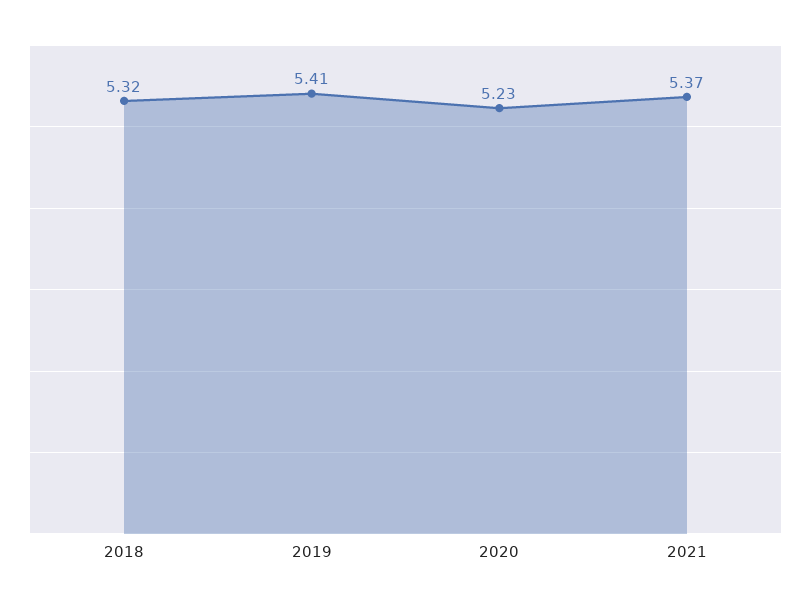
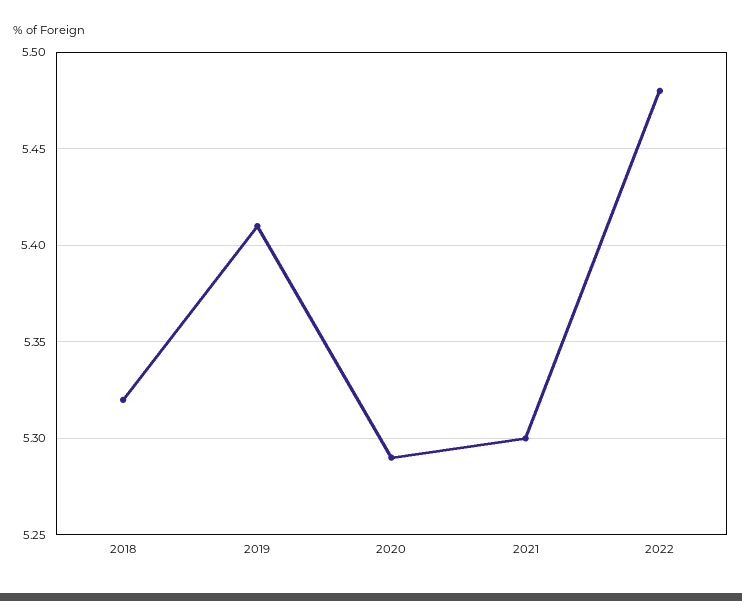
2020: 5.23 -> 5.29
2021: 5.37 -> 5.3
2022: none -> 5.48

